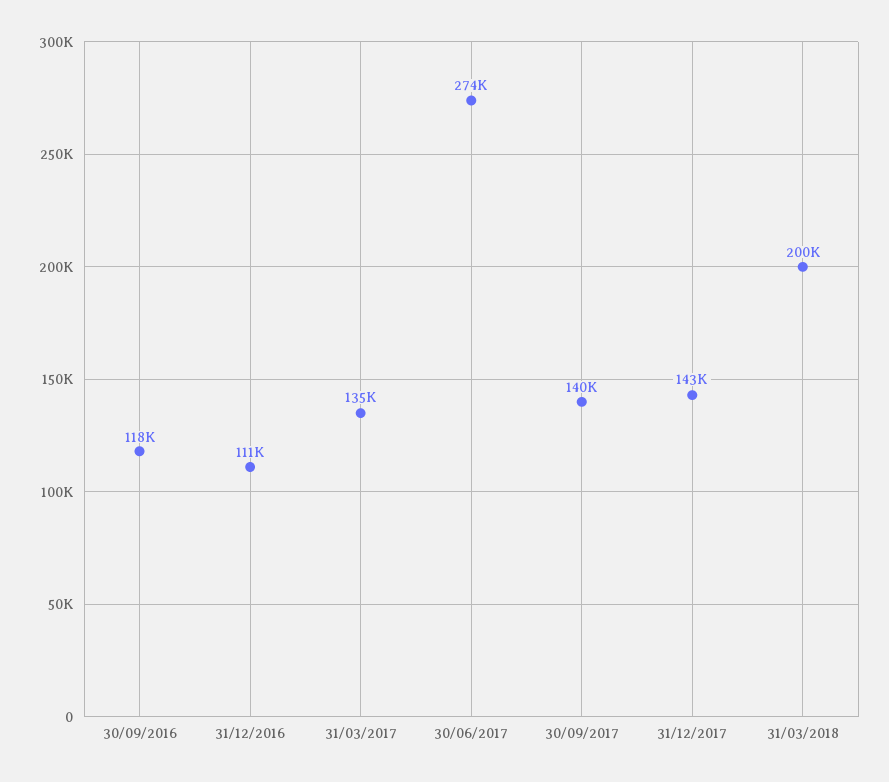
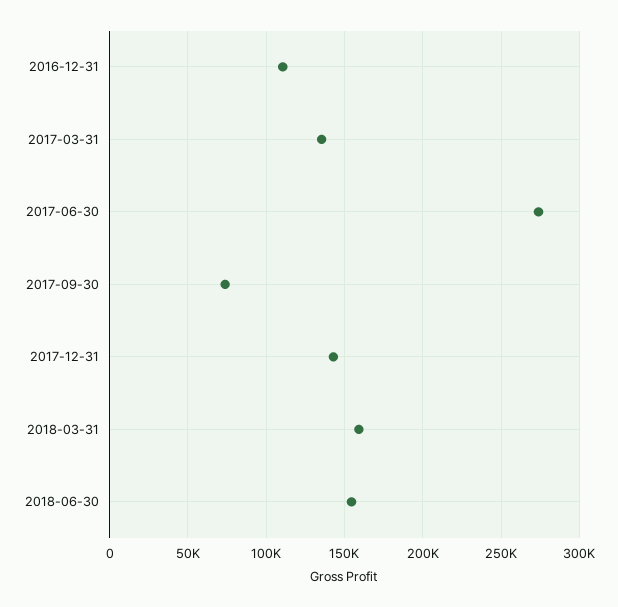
30/09/2016: 118000 -> none
30/09/2017: 140000 -> 75000
31/03/2018: 200000 -> 160000
2018-06-30: none -> 155000

